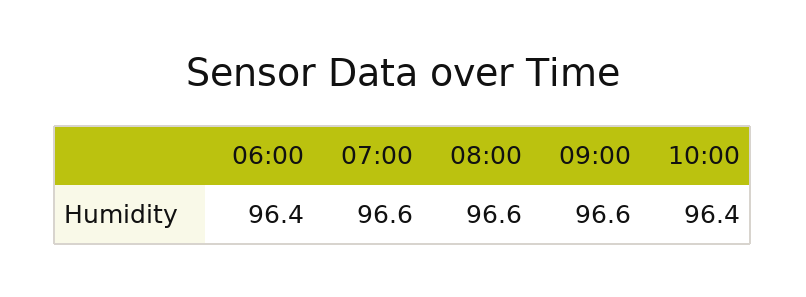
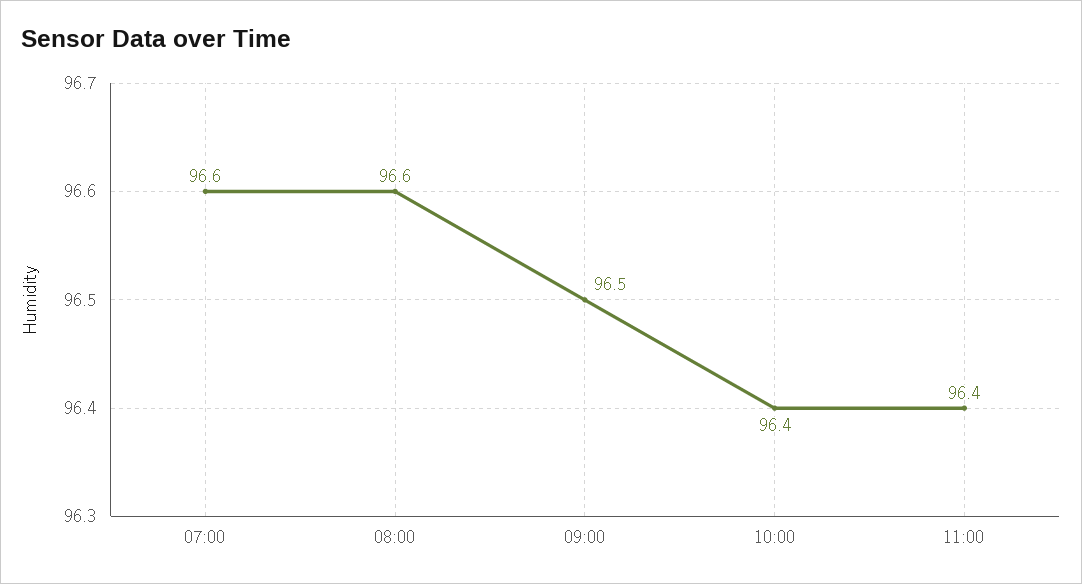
06:00: 96.4 -> none
09:00: 96.6 -> 96.5
11:00: none -> 96.4

